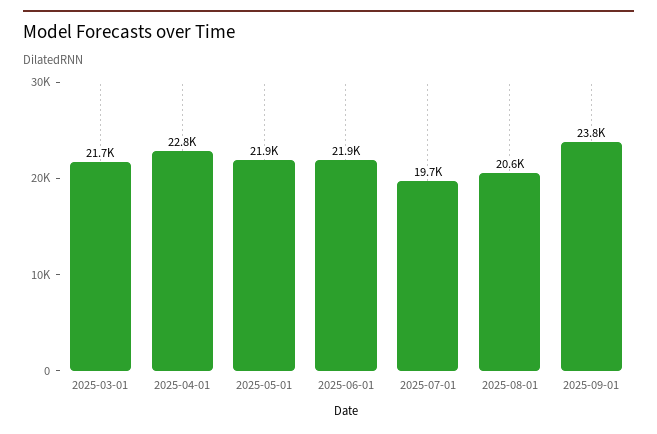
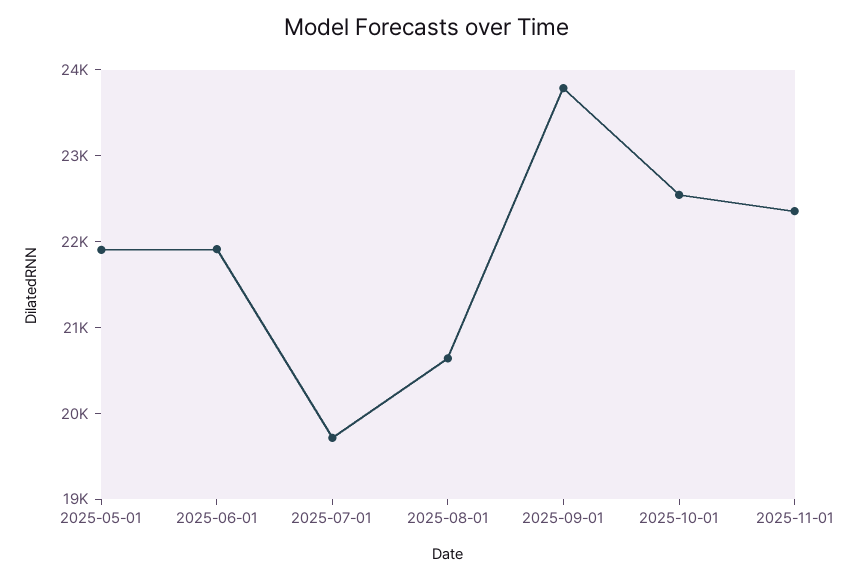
2025-03-01: 21700 -> none
2025-04-01: 22800 -> none
2025-10-01: none -> 22600
2025-11-01: none -> 22400

